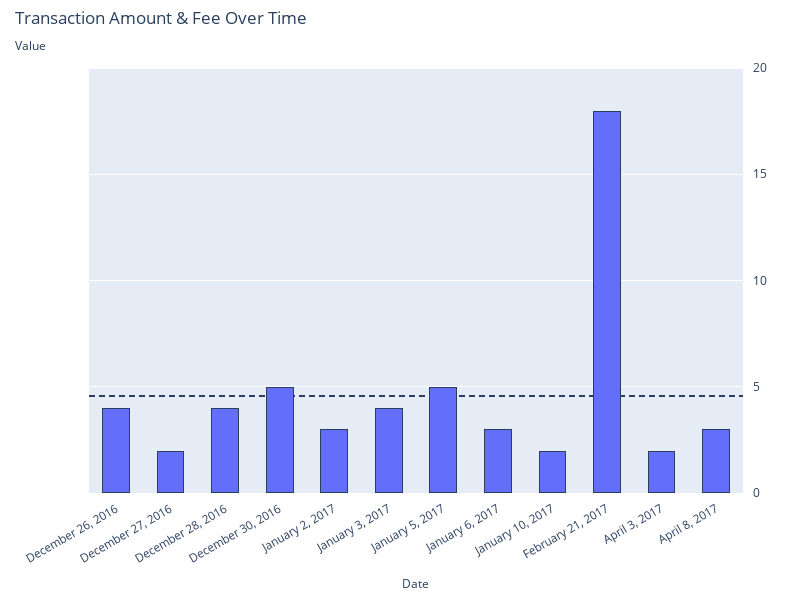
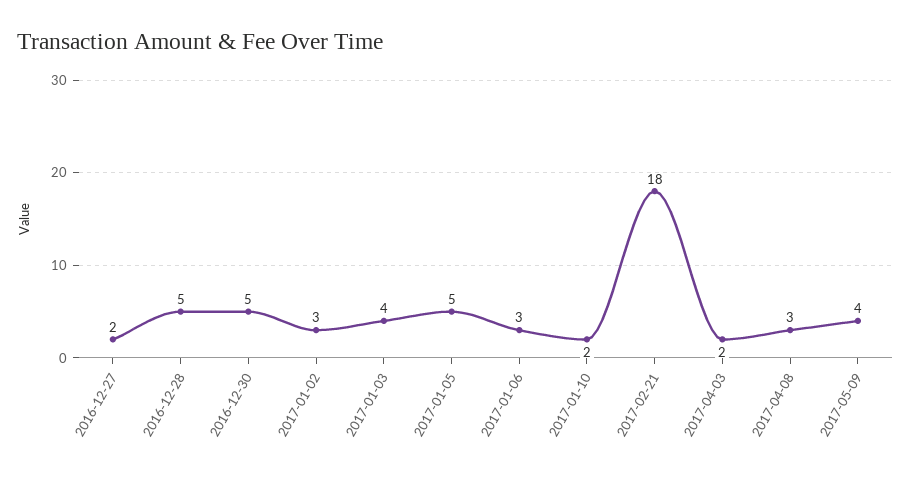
December 26, 2016: 4 -> none
December 28, 2016: 4 -> 5
2017-05-09: none -> 4

